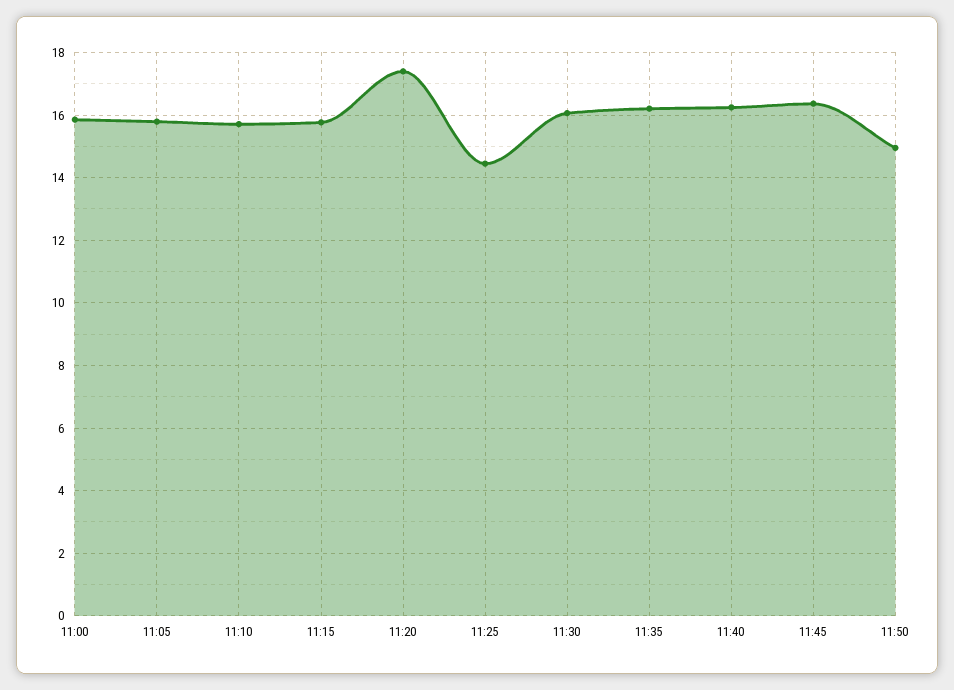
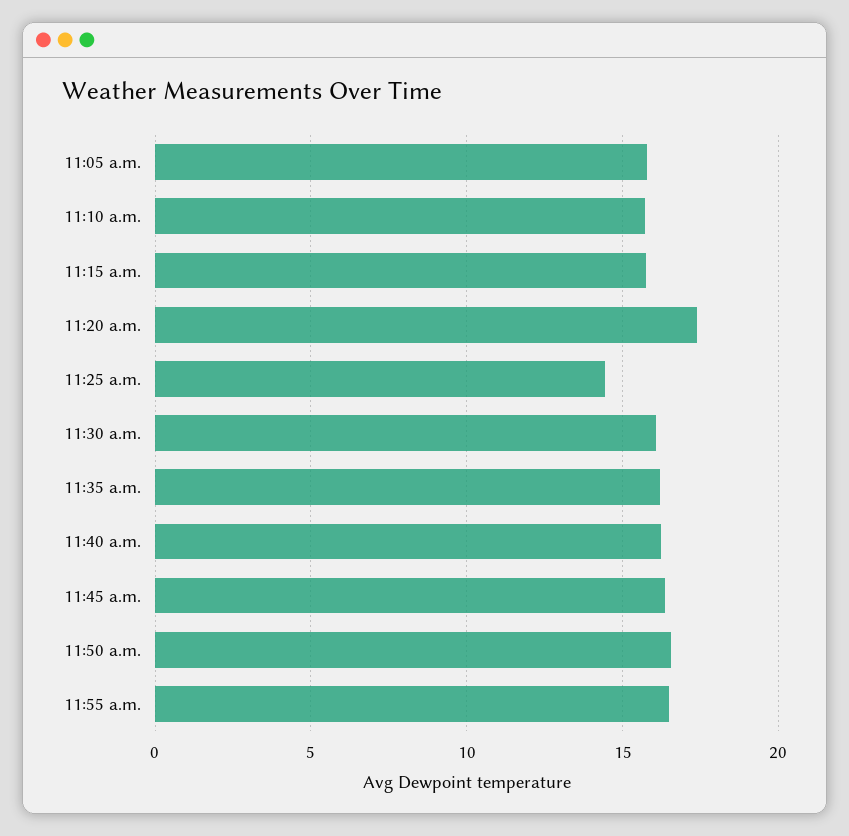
11:00: 15.8 -> none
11:50: 15 -> 16.5
11:55 a.m.: none -> 16.5

